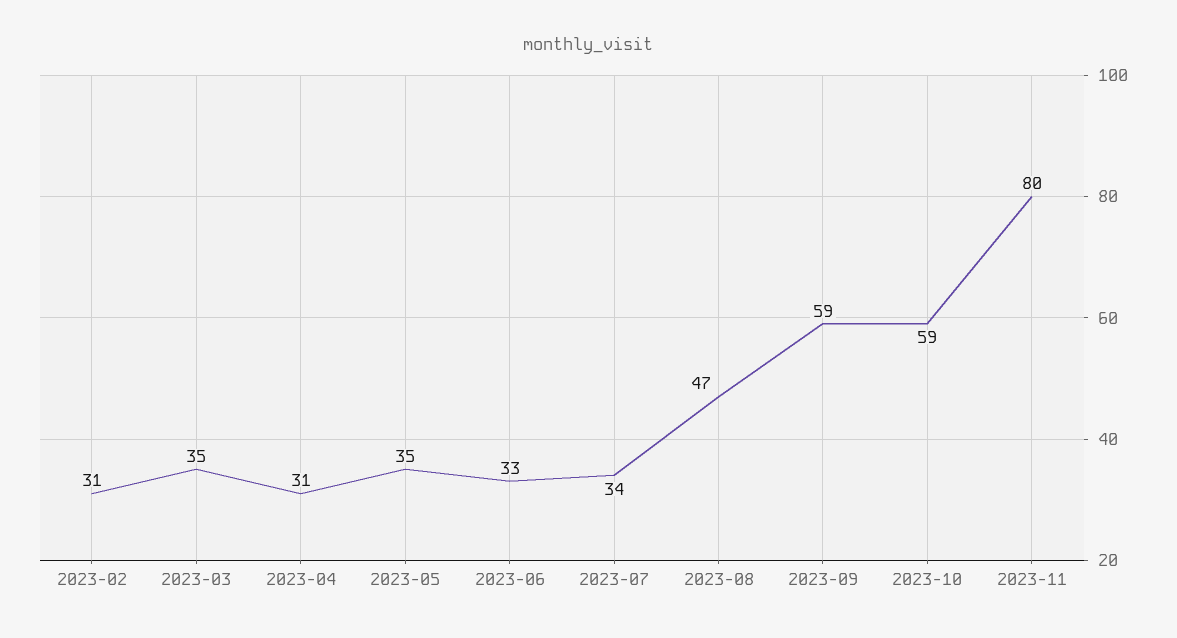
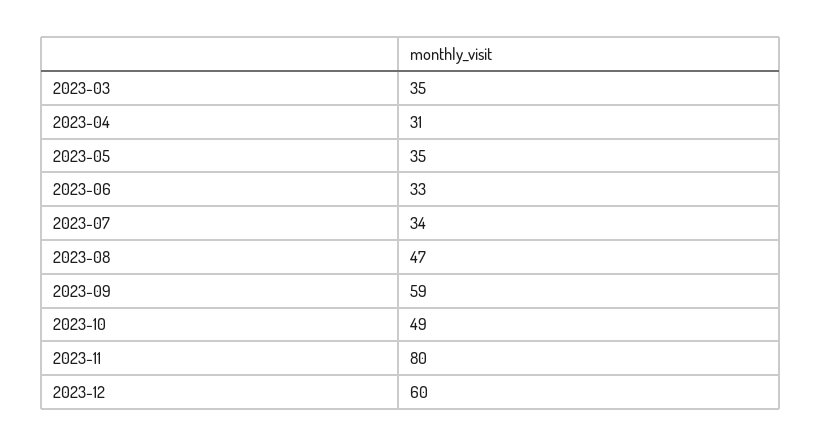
2023-02: 31 -> none
2023-10: 59 -> 49
2023-12: none -> 60

